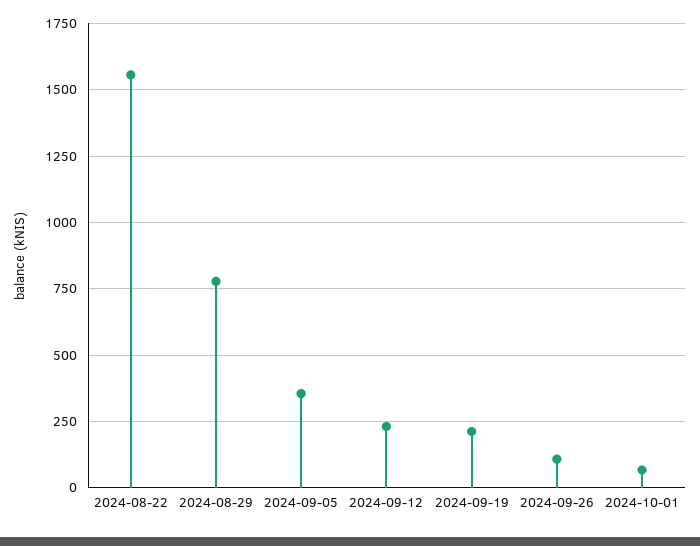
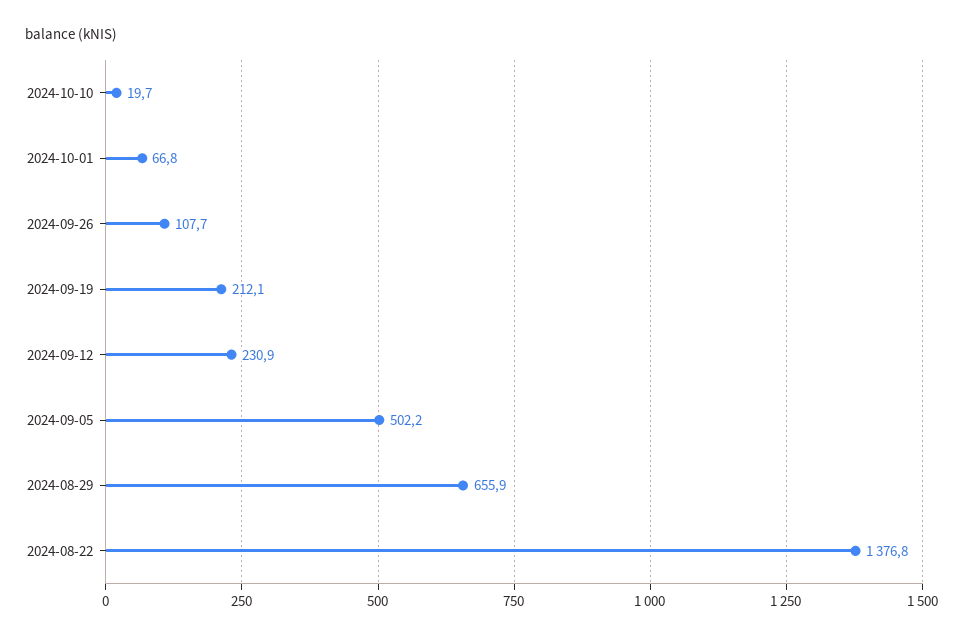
2024-08-22: 1550 -> 1376.8
2024-08-29: 775 -> 655.9
2024-09-05: 350 -> 502.2
2024-10-10: none -> 19.7

